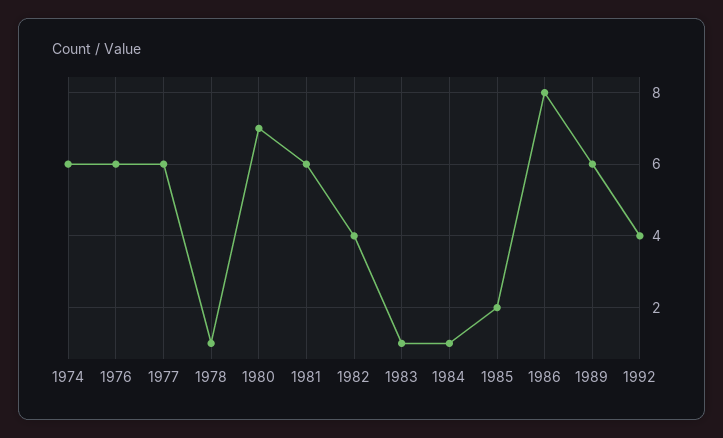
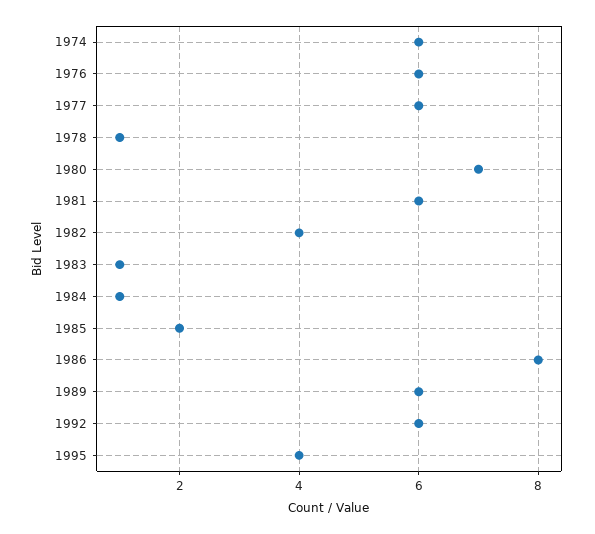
1992: 4 -> 6
1995: none -> 4

